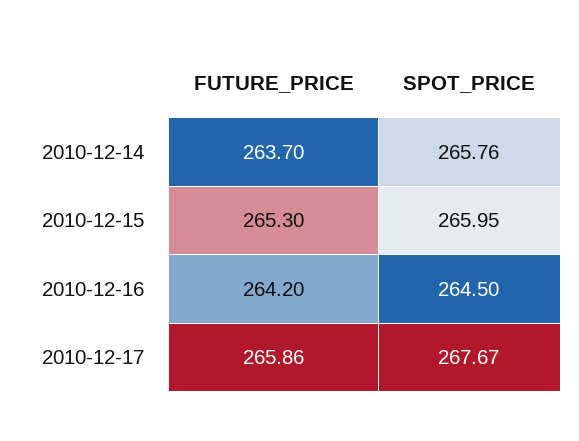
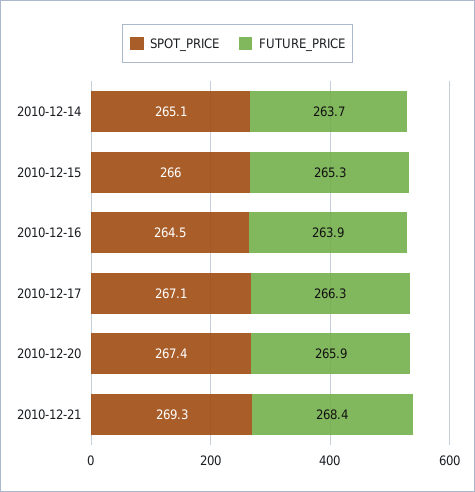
SPOT_PRICE, 2010-12-14: 265.76 -> 265.1
FUTURE_PRICE, 2010-12-16: 264.2 -> 263.9
FUTURE_PRICE, 2010-12-17: 265.86 -> 266.3
SPOT_PRICE, 2010-12-17: 267.67 -> 267.1
SPOT_PRICE, 2010-12-20: none -> 267.4
FUTURE_PRICE, 2010-12-20: none -> 265.9
SPOT_PRICE, 2010-12-21: none -> 269.3
FUTURE_PRICE, 2010-12-21: none -> 268.4

